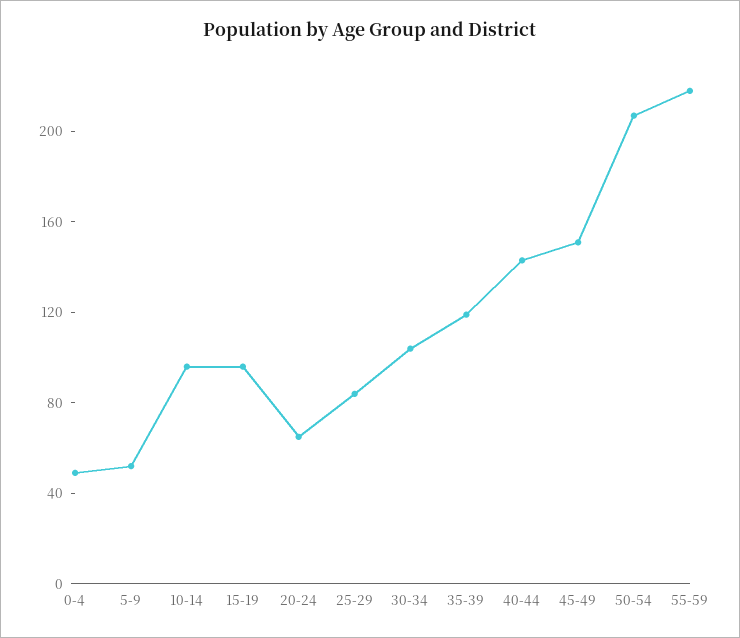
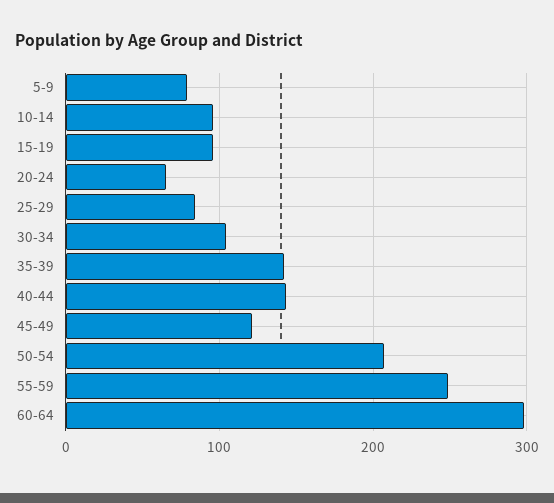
0-4: 50 -> none
5-9: 50 -> 80
35-39: 120 -> 140
45-49: 150 -> 120
55-59: 220 -> 250
60-64: none -> 300

